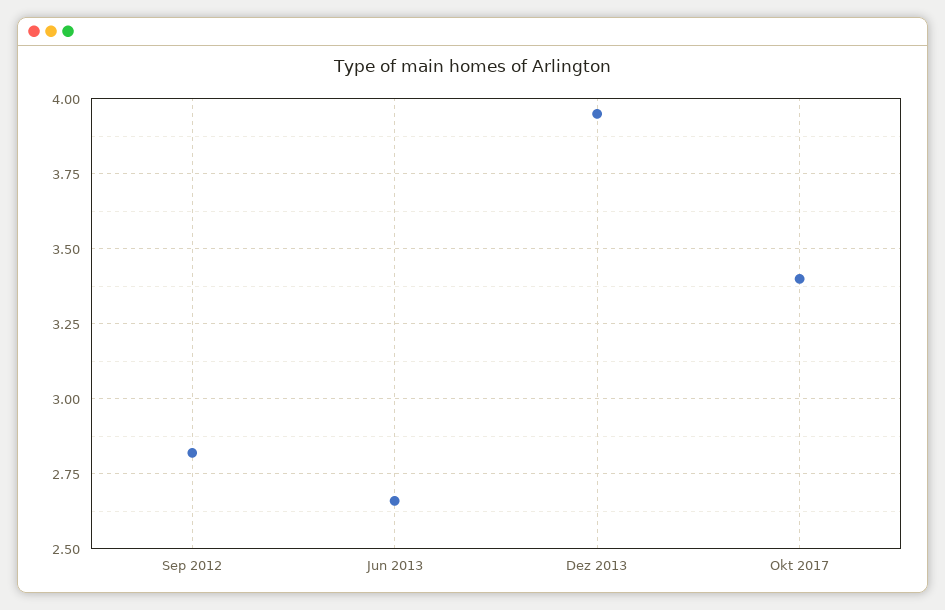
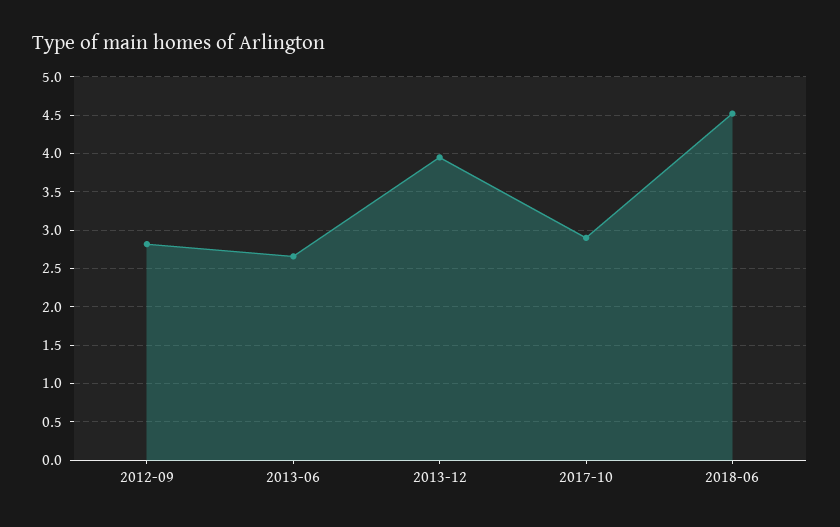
Okt 2017: 3.4 -> 2.9
2018-06: none -> 4.5

